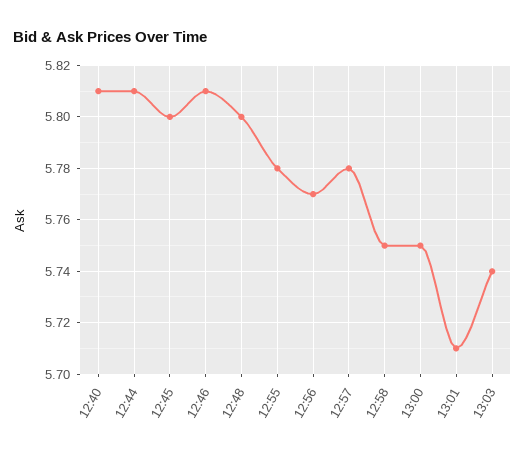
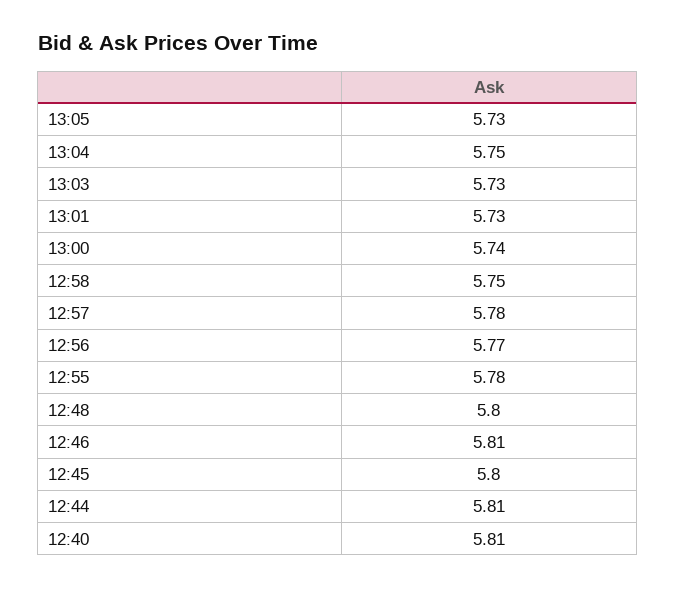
13:00: 5.75 -> 5.74
13:01: 5.71 -> 5.73
13:03: 5.74 -> 5.73
13:05: none -> 5.73
13:04: none -> 5.75

